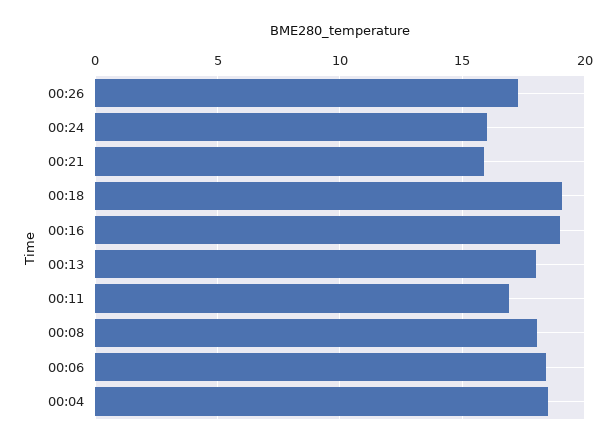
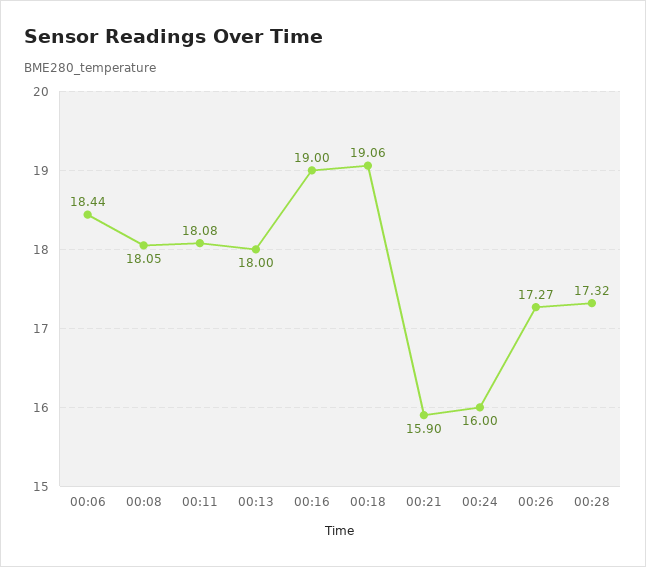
00:11: 17 -> 18.08
00:04: 18.5 -> none
00:28: none -> 17.32

